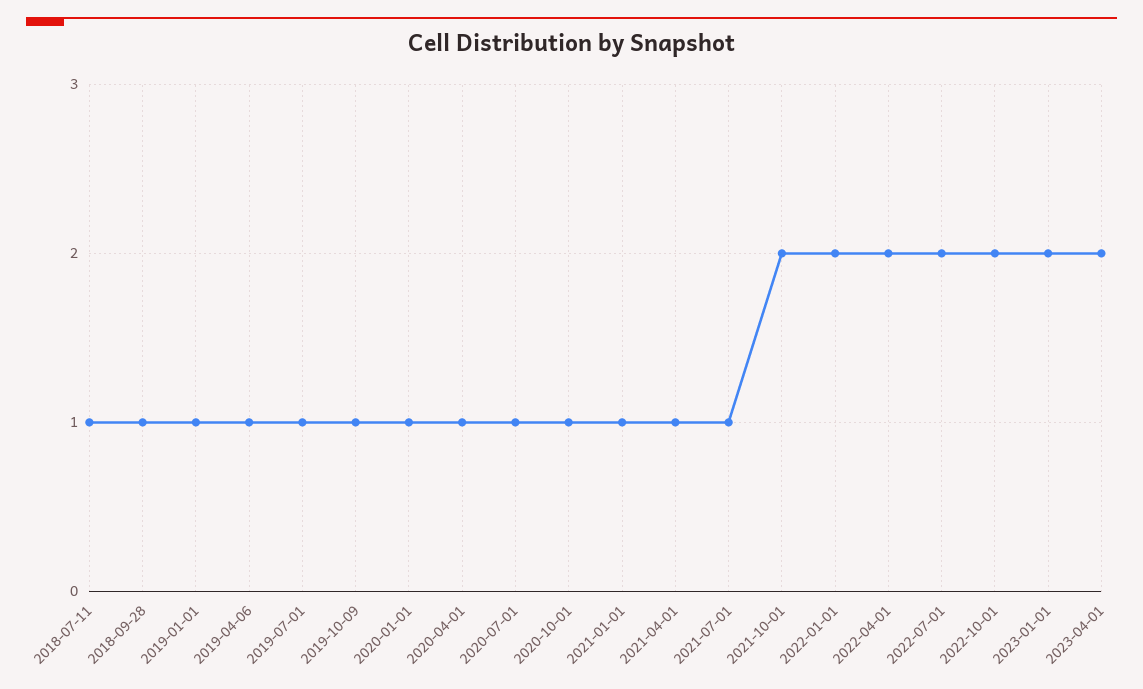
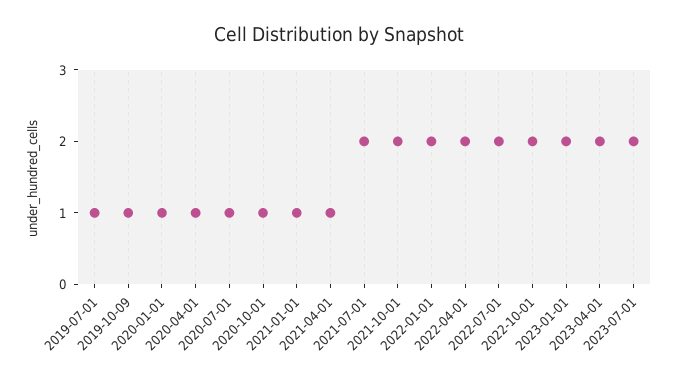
2018-07-11: 1 -> none
2018-09-28: 1 -> none
2019-01-01: 1 -> none
2019-04-06: 1 -> none
2021-07-01: 1 -> 2
2023-07-01: none -> 2

